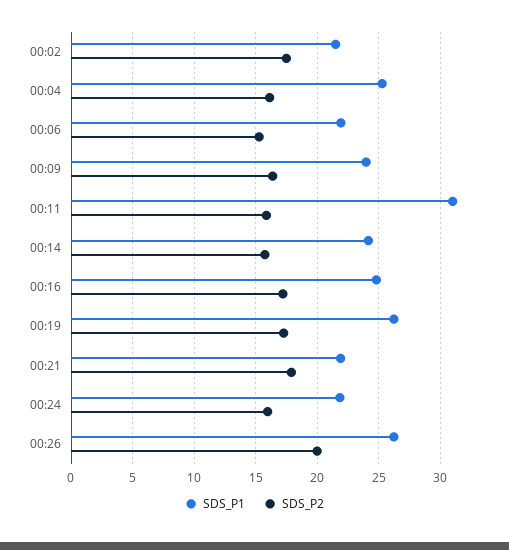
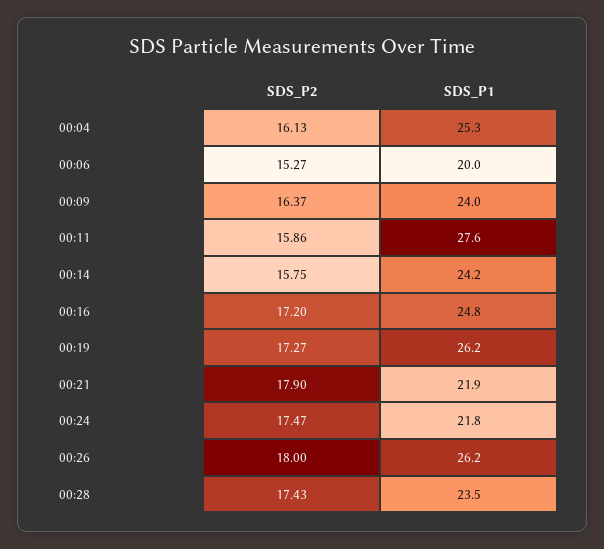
SDS_P1, 00:02: 21.5 -> none
SDS_P2, 00:02: 17.5 -> none
SDS_P1, 00:06: 22 -> 20
SDS_P1, 00:11: 31 -> 27.6
SDS_P2, 00:24: 16 -> 17.47
SDS_P2, 00:26: 20 -> 18
SDS_P2, 00:28: none -> 17.43
SDS_P1, 00:28: none -> 23.5

